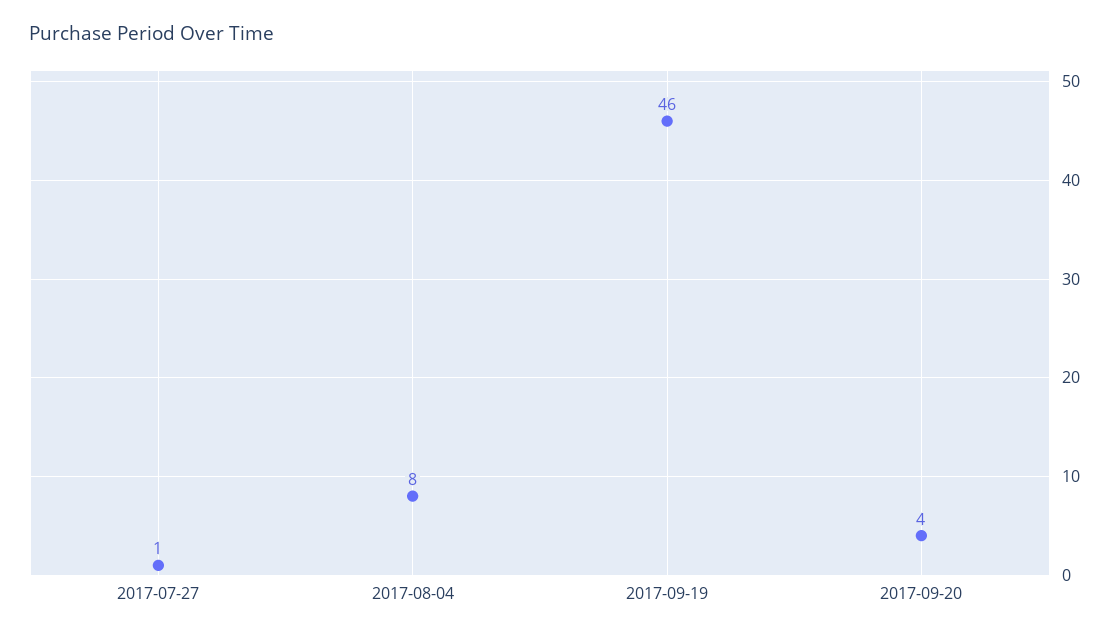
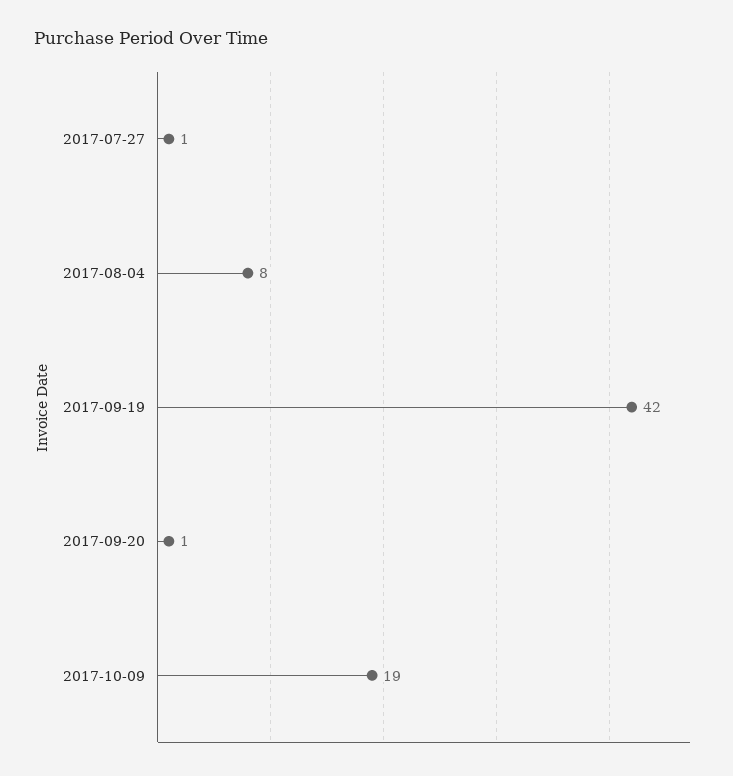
2017-09-19: 46 -> 42
2017-09-20: 4 -> 1
2017-10-09: none -> 19

